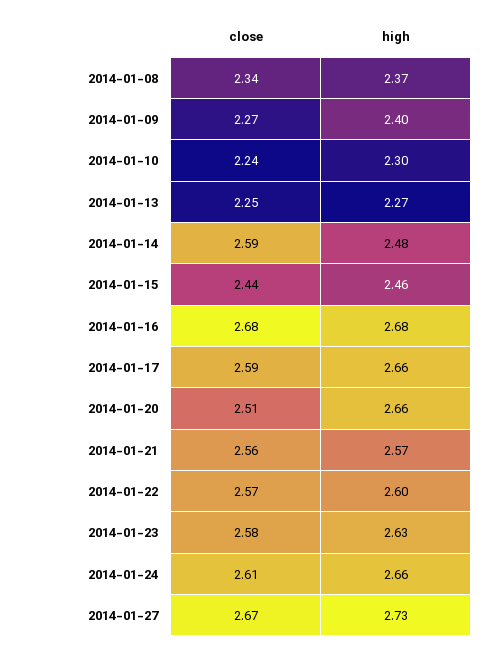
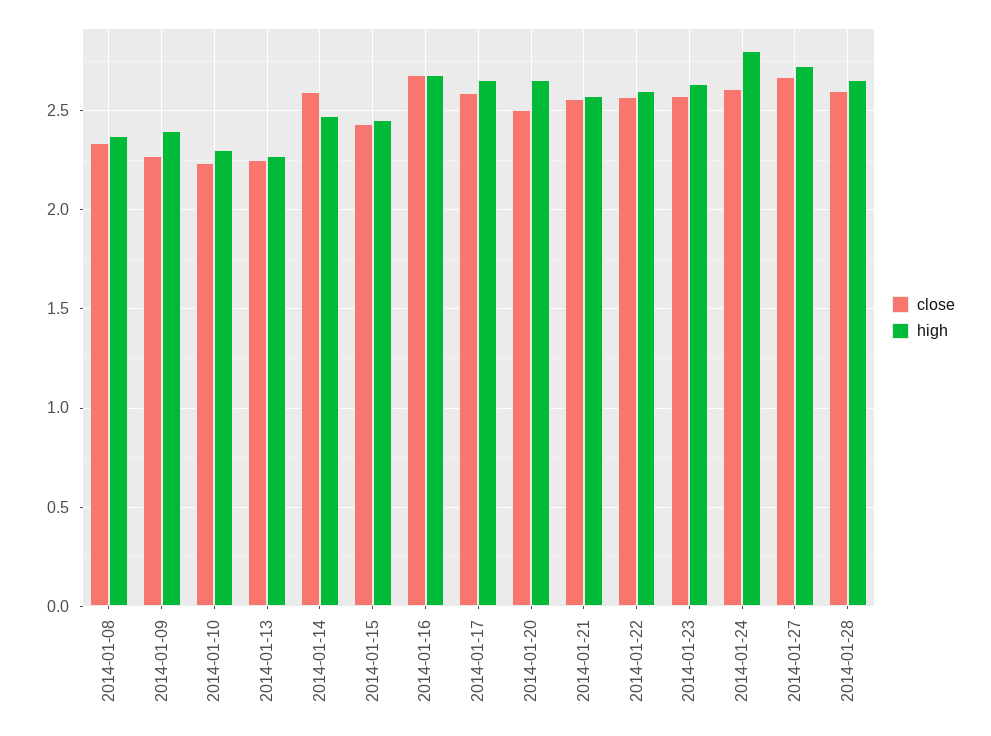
high, 2014-01-24: 2.66 -> 2.8
close, 2014-01-28: none -> 2.6
high, 2014-01-28: none -> 2.65

